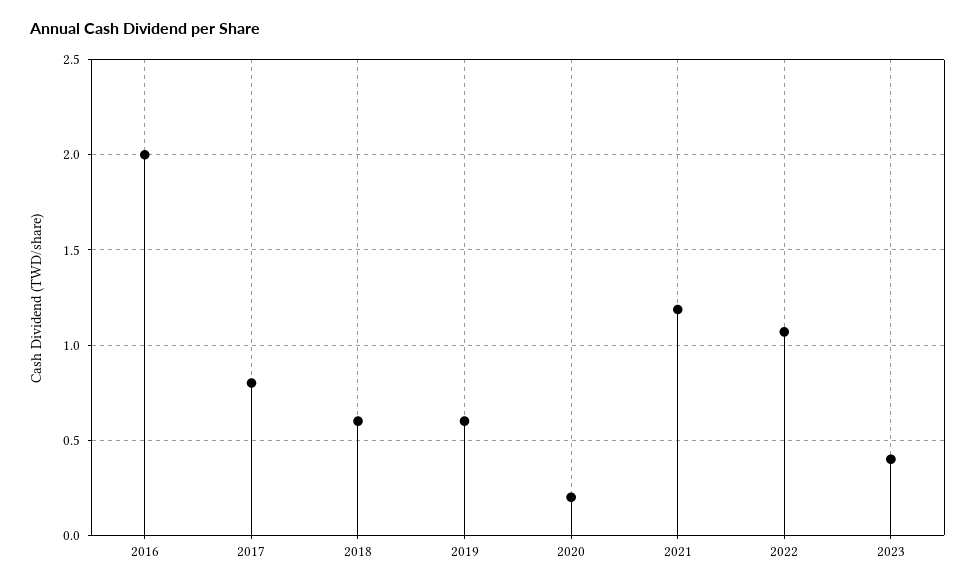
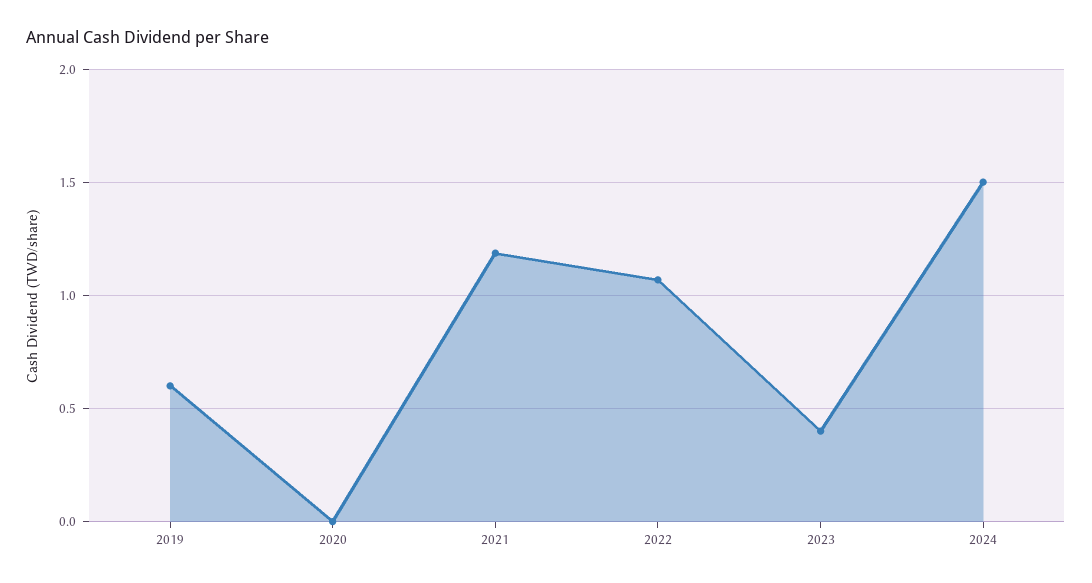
2016: 2 -> none
2017: 0.8 -> none
2018: 0.6 -> none
2020: 0.2 -> 0
2024: none -> 1.5

